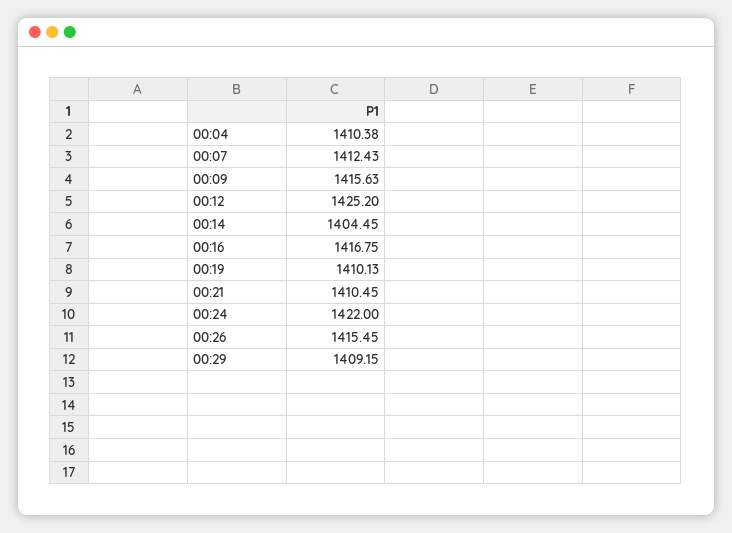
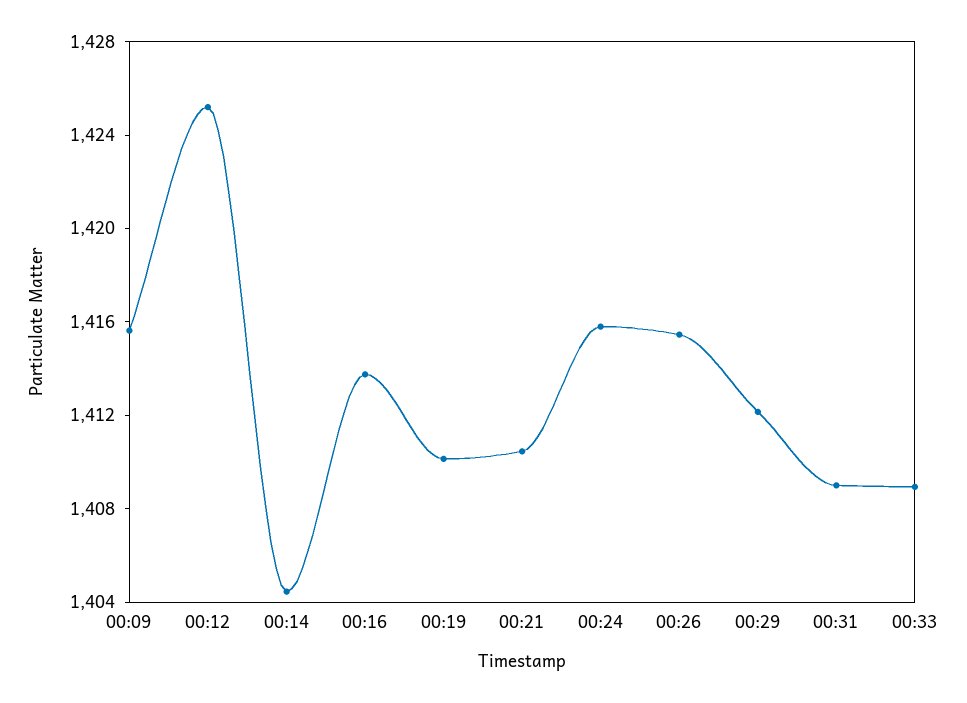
00:04: 1410.38 -> none
00:07: 1412.43 -> none
00:16: 1416.75 -> 1414
00:24: 1422 -> 1416
00:29: 1409.15 -> 1412
00:31: none -> 1409
00:33: none -> 1409

